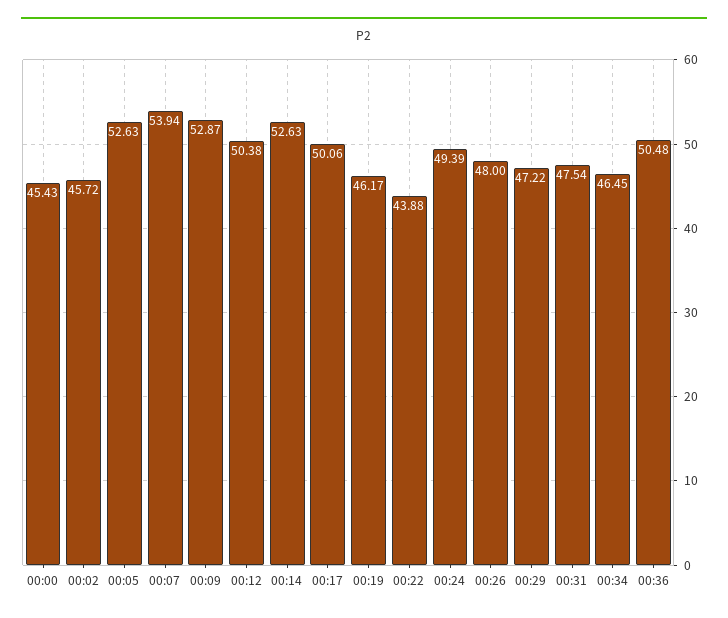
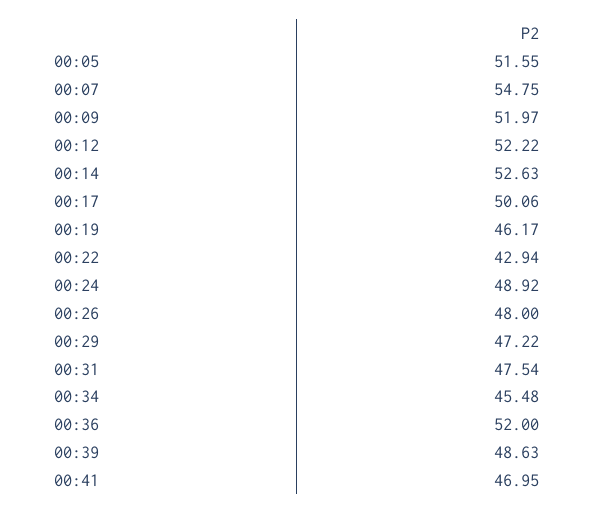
00:00: 45.43 -> none
00:02: 45.72 -> none
00:05: 52.63 -> 51.55
00:07: 53.94 -> 54.75
00:09: 52.87 -> 51.97
00:12: 50.38 -> 52.22
00:22: 43.88 -> 42.94
00:24: 49.39 -> 48.92
00:34: 46.45 -> 45.48
00:36: 50.48 -> 52
00:39: none -> 48.63
00:41: none -> 46.95

